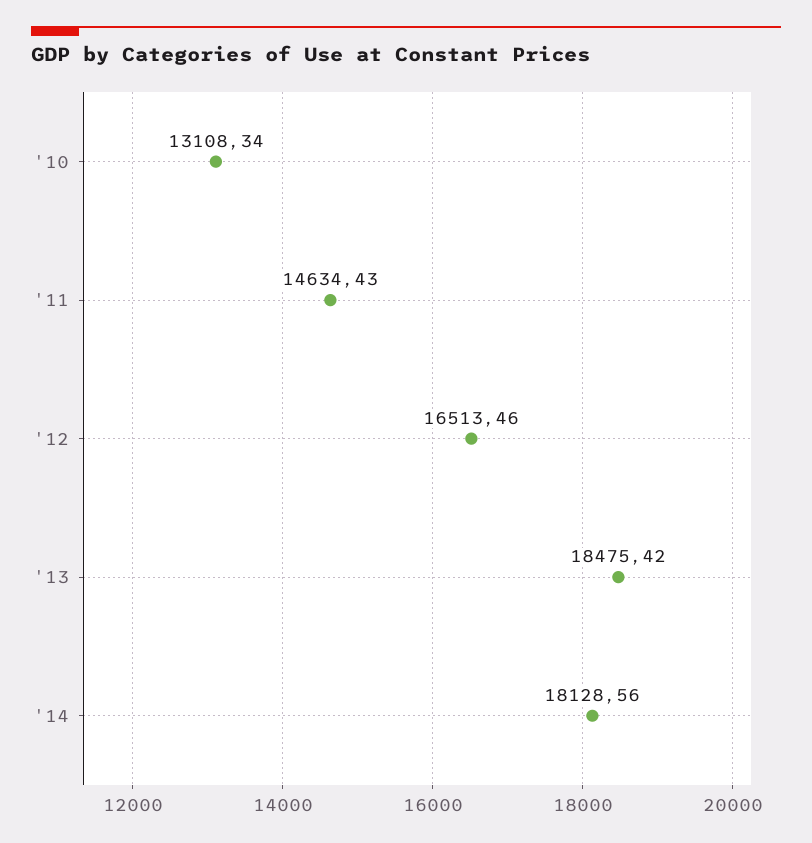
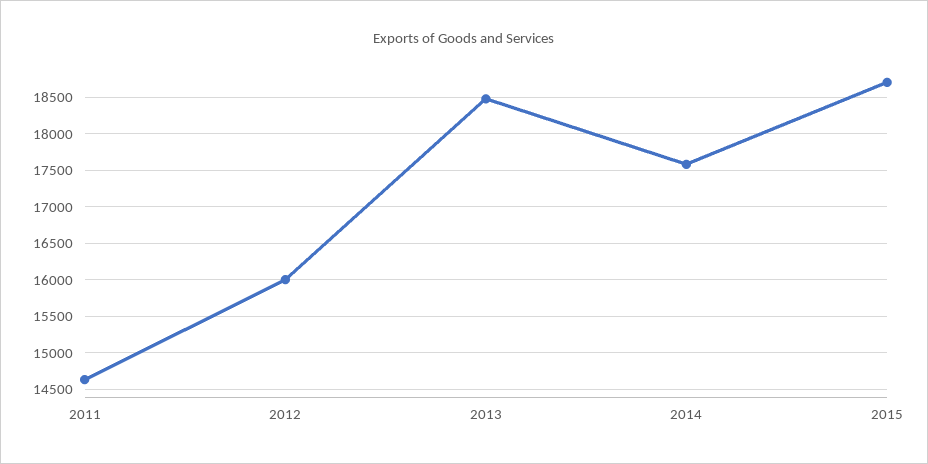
'10: 13108.34 -> none
'12: 16513.46 -> 16000
'14: 18128.56 -> 17600
2015: none -> 18700

